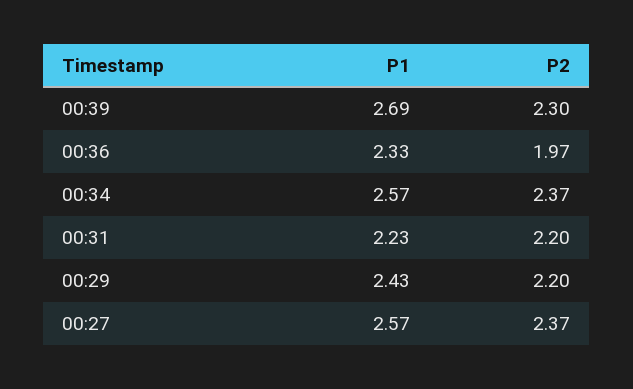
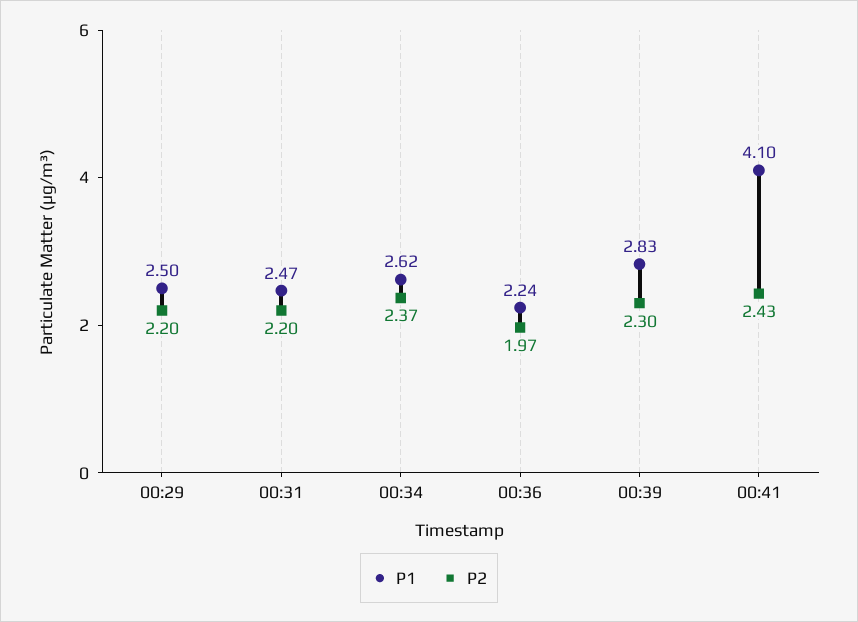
P1, 00:39: 2.69 -> 2.83
P1, 00:36: 2.33 -> 2.24
P1, 00:34: 2.57 -> 2.62
P1, 00:31: 2.23 -> 2.47
P1, 00:29: 2.43 -> 2.5
P1, 00:27: 2.57 -> none
P2, 00:27: 2.37 -> none
P1, 00:41: none -> 4.1
P2, 00:41: none -> 2.43

